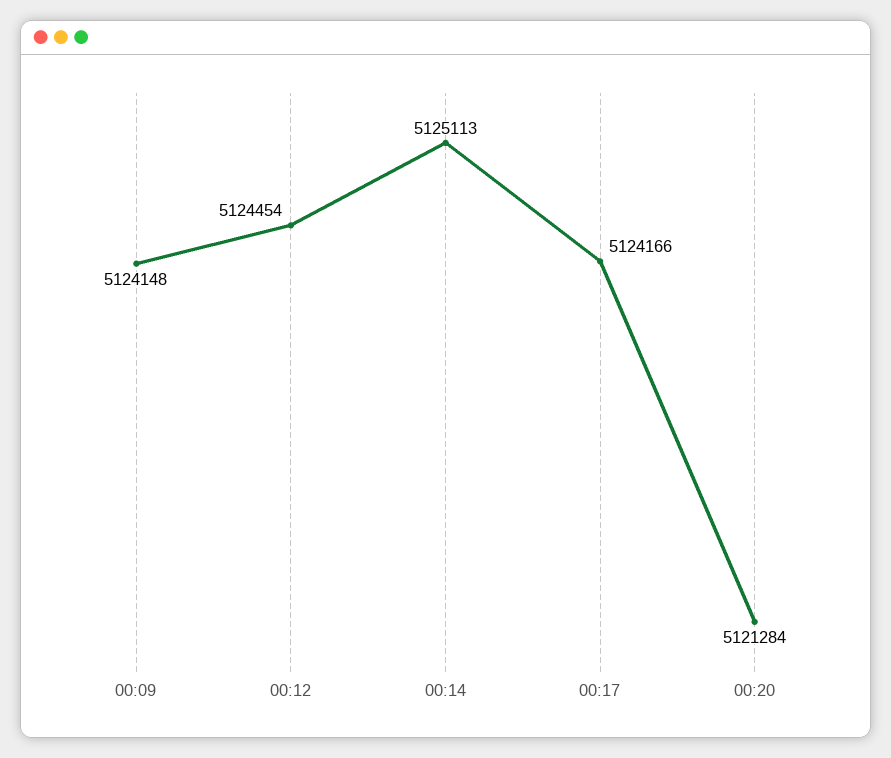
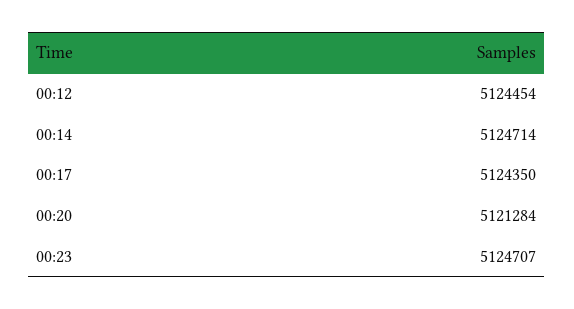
00:09: 5124148 -> none
00:14: 5125113 -> 5124714
00:17: 5124166 -> 5124350
00:23: none -> 5124707

